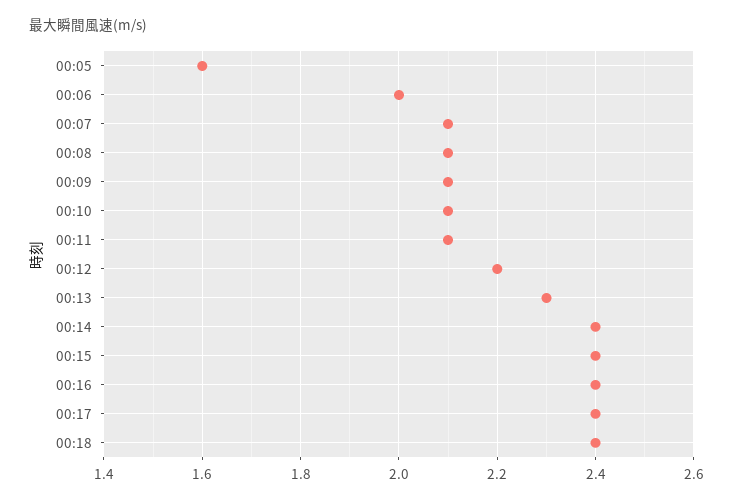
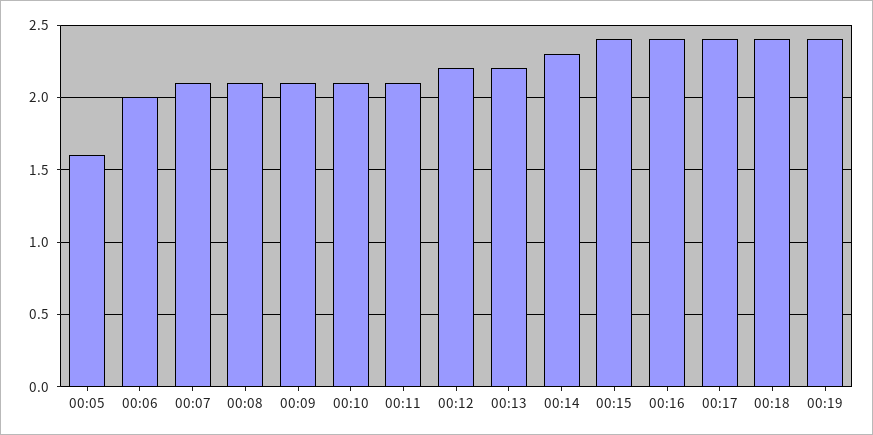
00:13: 2.3 -> 2.2
00:14: 2.4 -> 2.3
00:19: none -> 2.4

